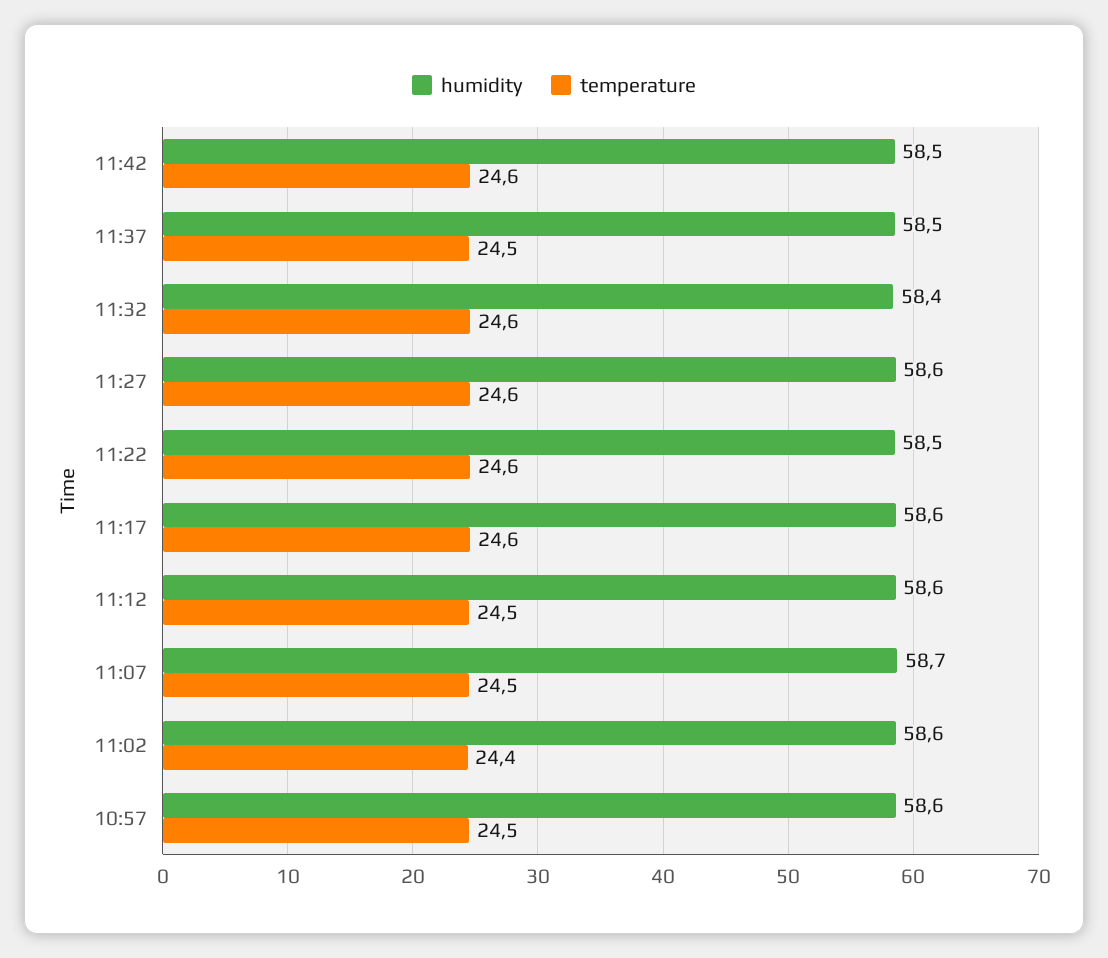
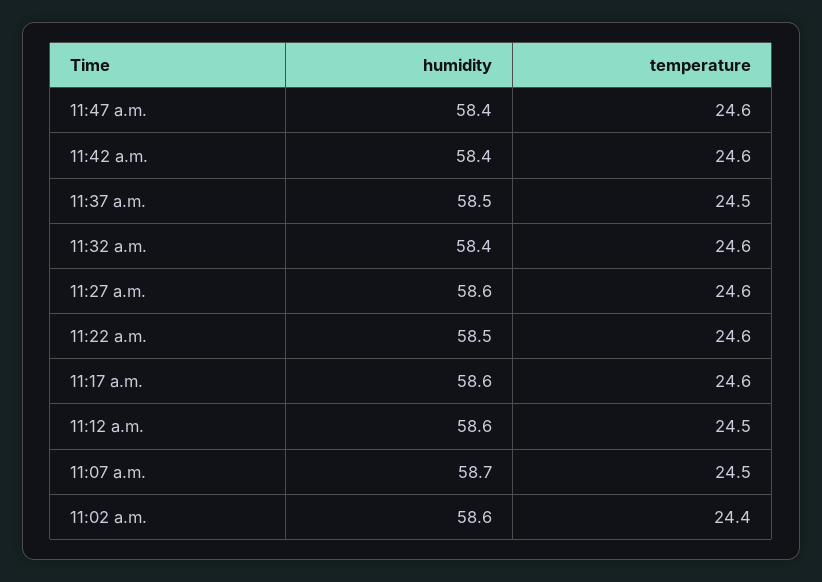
humidity, 11:42: 58.5 -> 58.4
humidity, 10:57: 58.6 -> none
temperature, 10:57: 24.5 -> none
humidity, 11:47 a.m.: none -> 58.4
temperature, 11:47 a.m.: none -> 24.6

